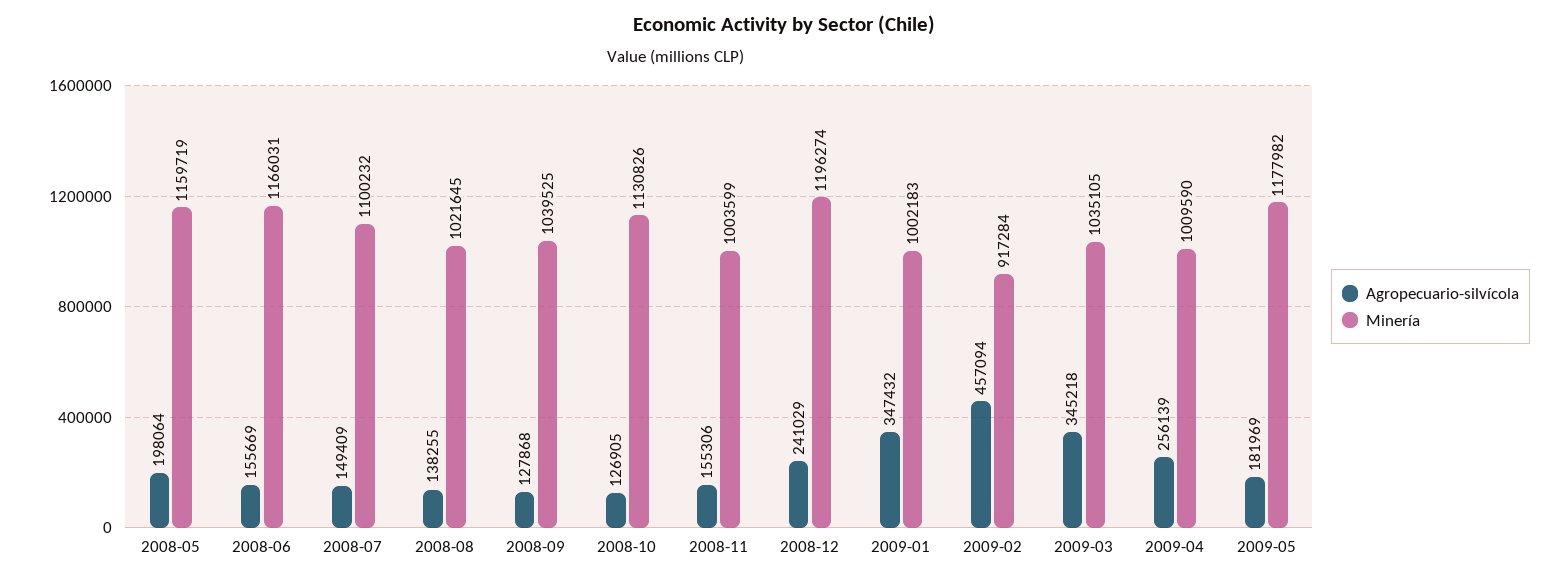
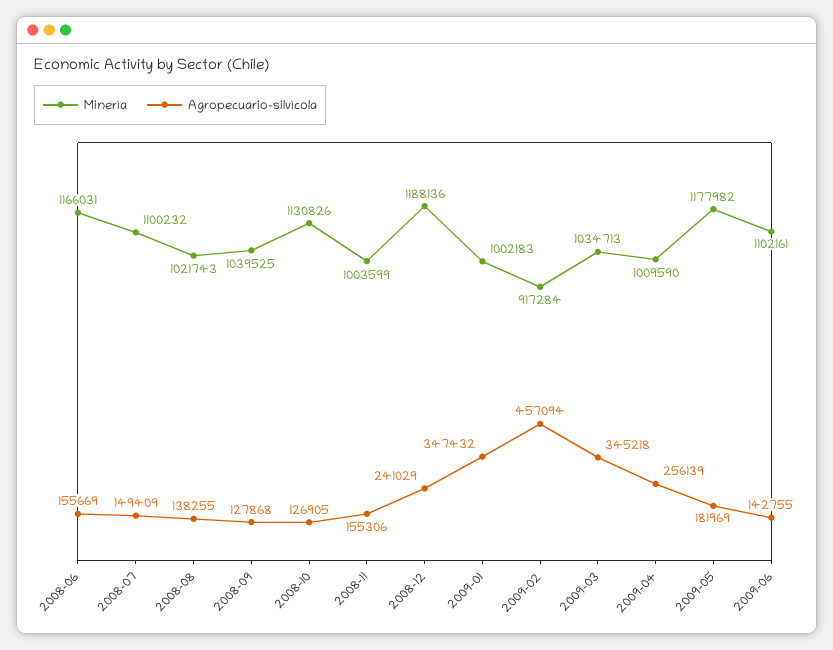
Agropecuario-silvícola, 2008-05: 198064 -> none
Minería, 2008-05: 1159719 -> none
Minería, 2008-08: 1021645 -> 1021743
Minería, 2008-12: 1196274 -> 1188136
Minería, 2009-03: 1035105 -> 1034713
Minería, 2009-06: none -> 1102161
Agropecuario-silvícola, 2009-06: none -> 142755

